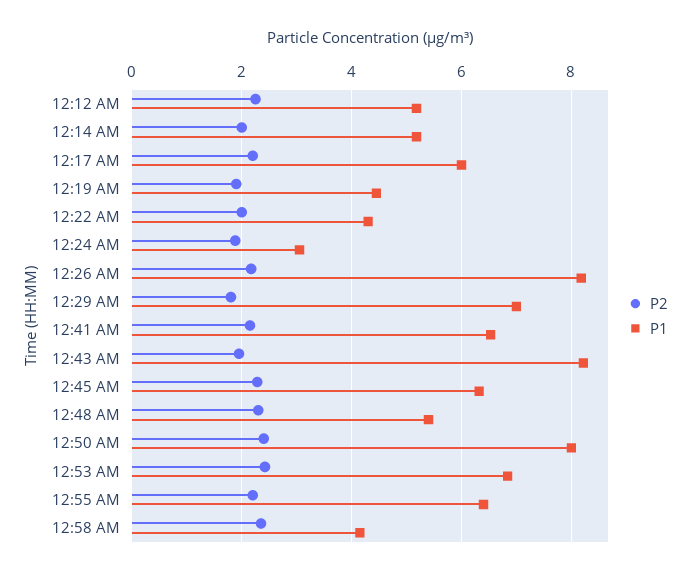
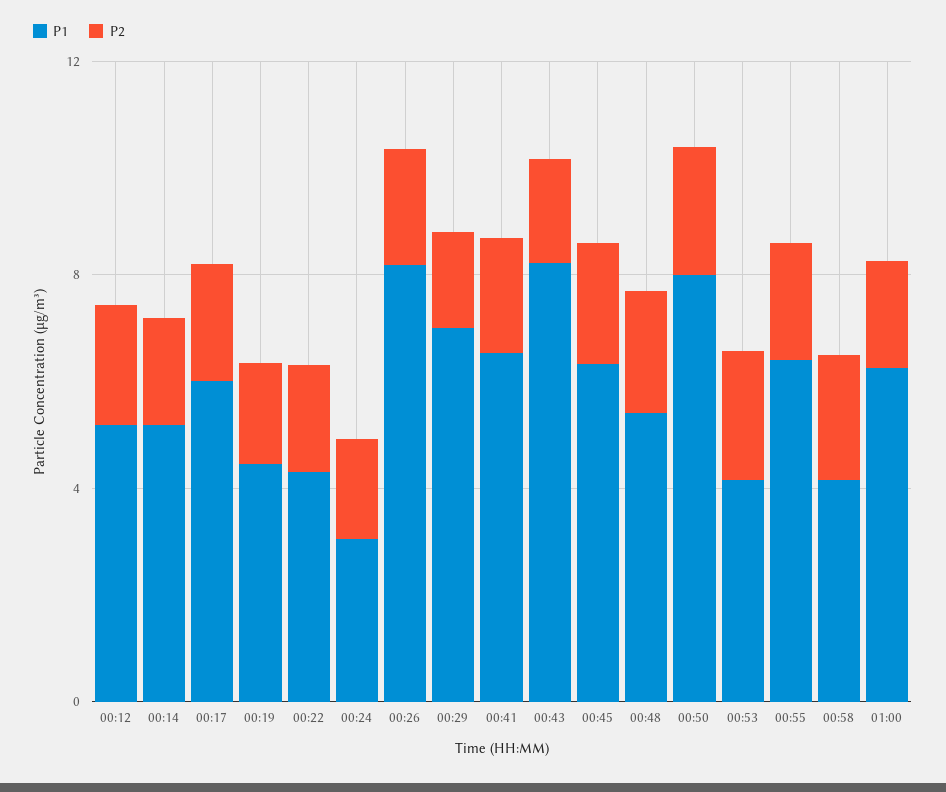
P1, 12:53 AM: 6.8 -> 4
P1, 01:00: none -> 6
P2, 01:00: none -> 2

